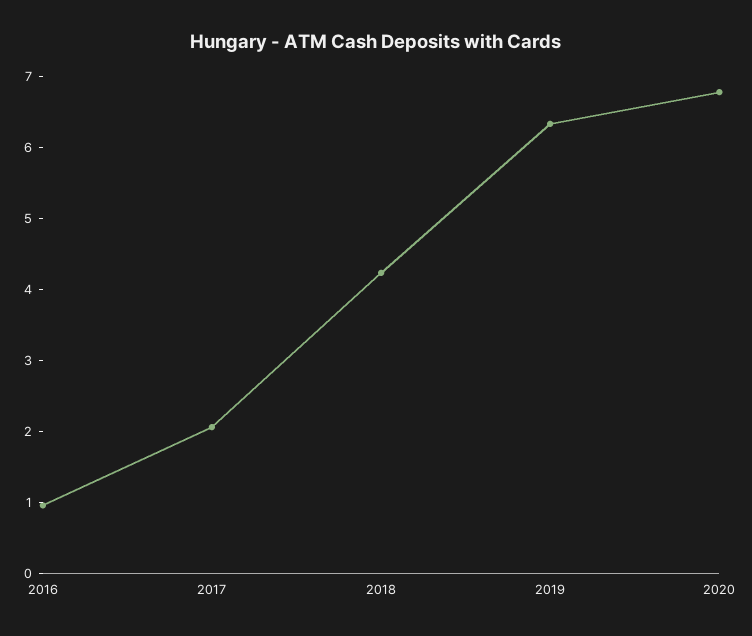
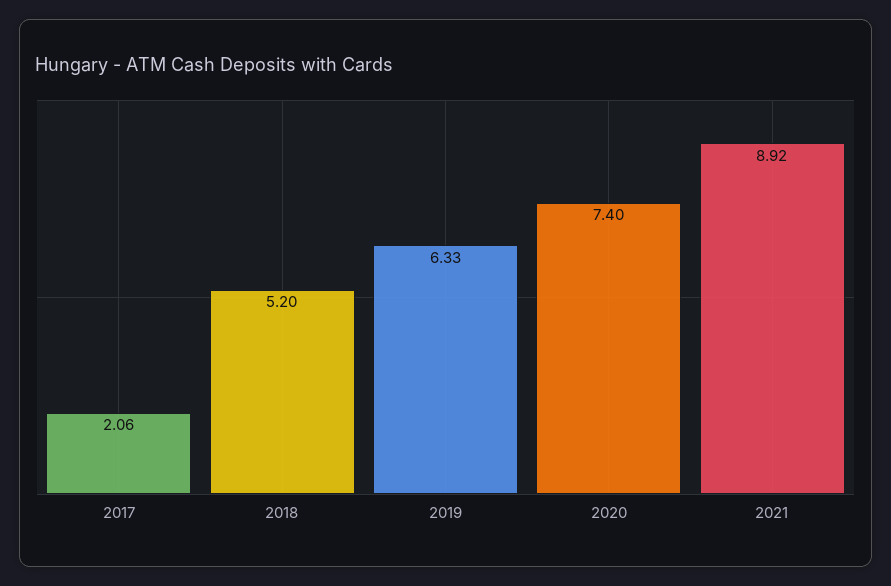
2016: 1 -> none
2018: 4.2 -> 5.2
2020: 6.8 -> 7.4
2021: none -> 8.92

